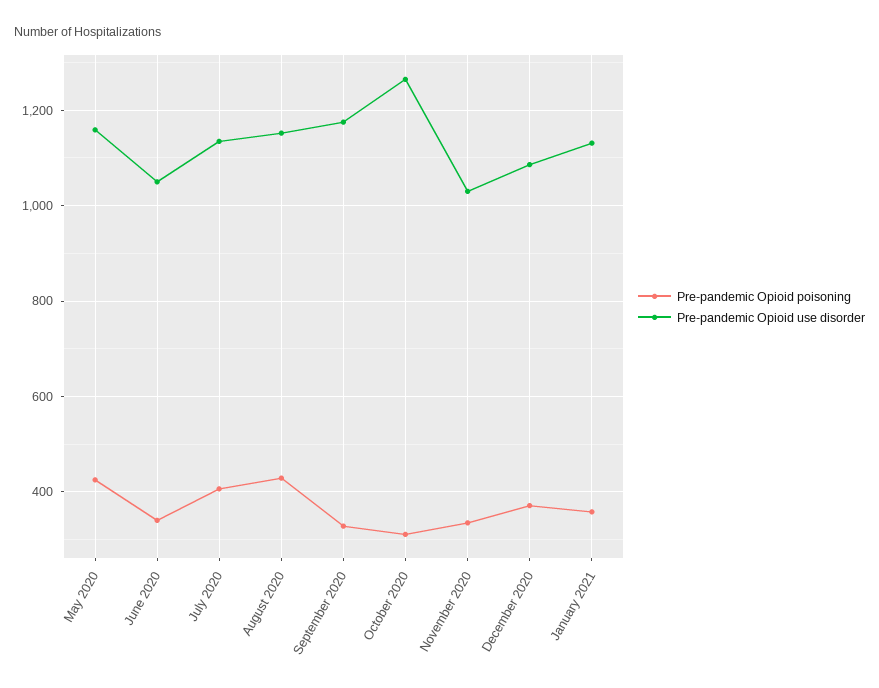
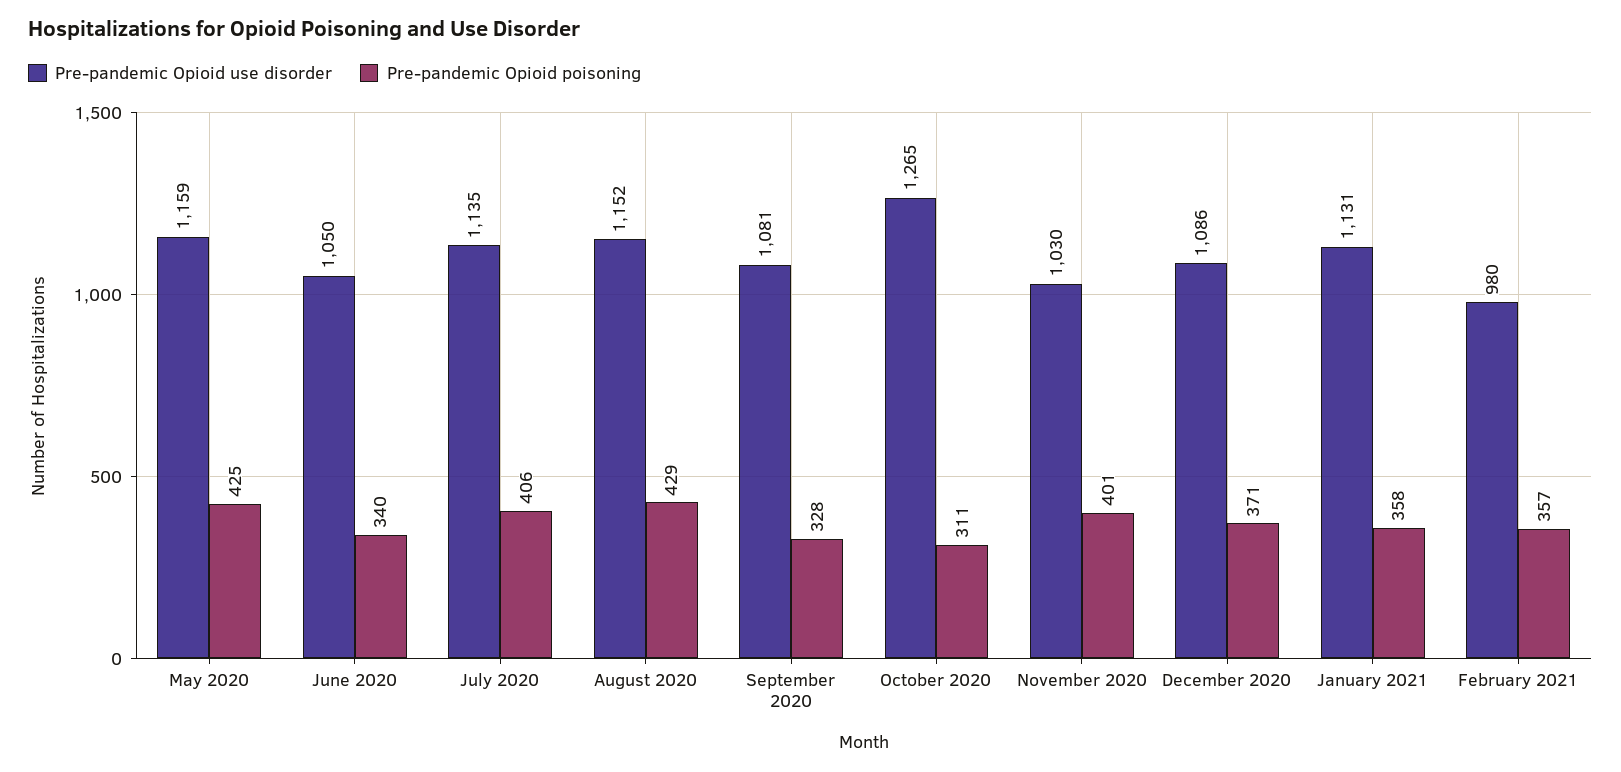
Pre-pandemic Opioid use disorder, September 2020: 1180 -> 1081
Pre-pandemic Opioid poisoning, November 2020: 340 -> 401
Pre-pandemic Opioid use disorder, February 2021: none -> 980
Pre-pandemic Opioid poisoning, February 2021: none -> 357

